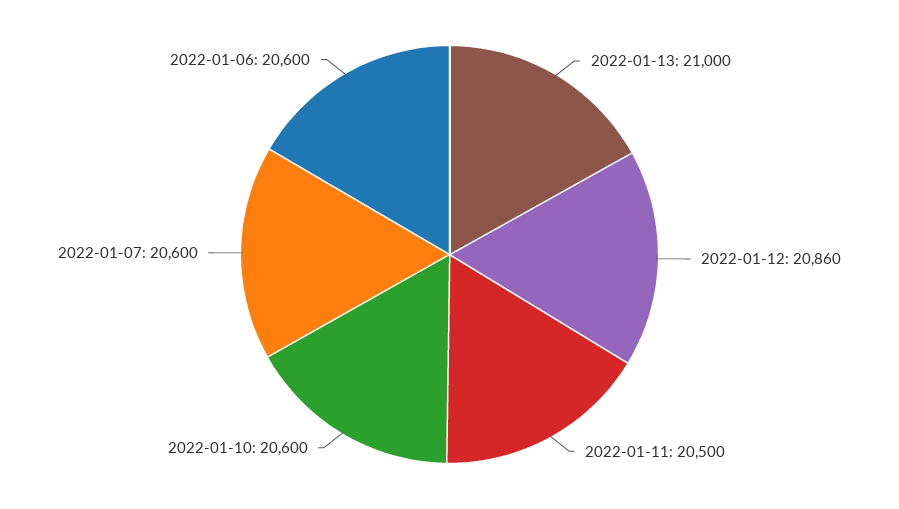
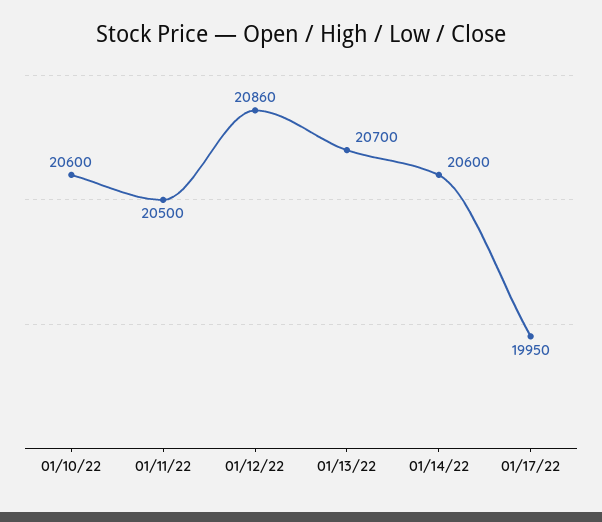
2022-01-13: 21000 -> 20700
2022-01-07: 20600 -> none
2022-01-06: 20600 -> none
01/14/22: none -> 20600
01/17/22: none -> 19950

